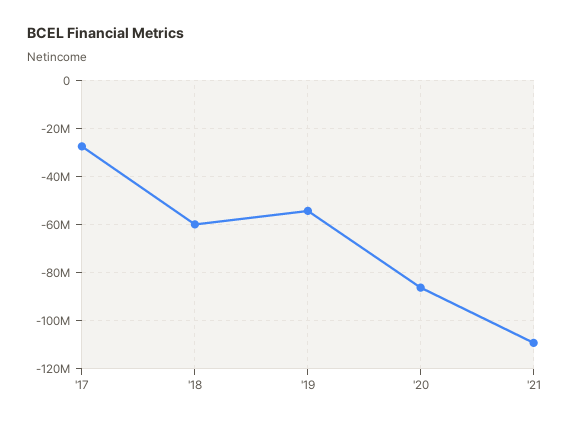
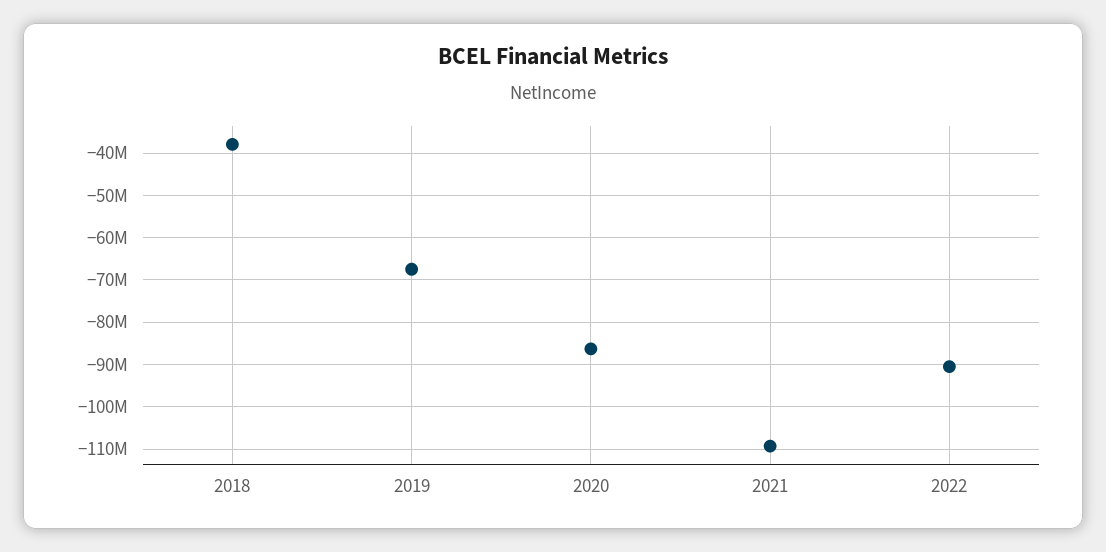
'17: -27500000 -> none
'18: -60000000 -> -38000000
'19: -55000000 -> -68000000
2022: none -> -90000000

